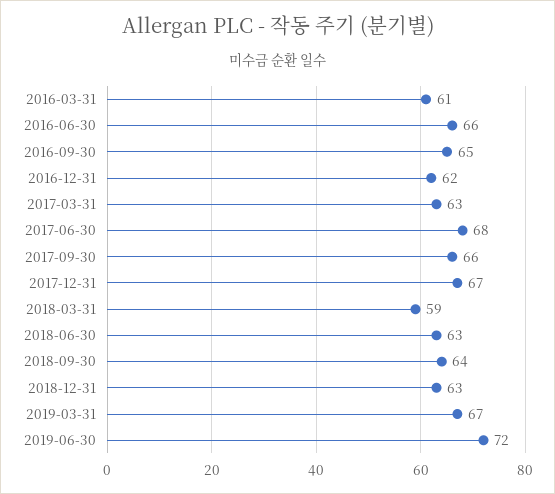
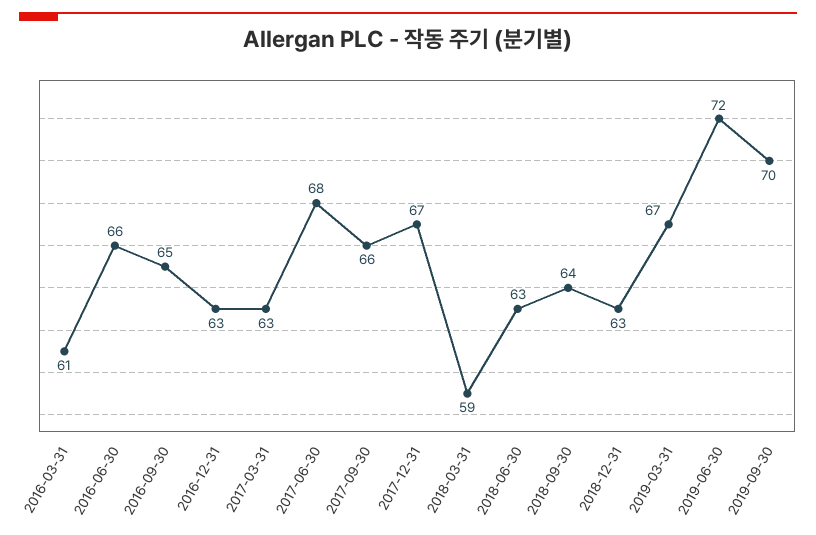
2016-12-31: 62 -> 63
2019-09-30: none -> 70

